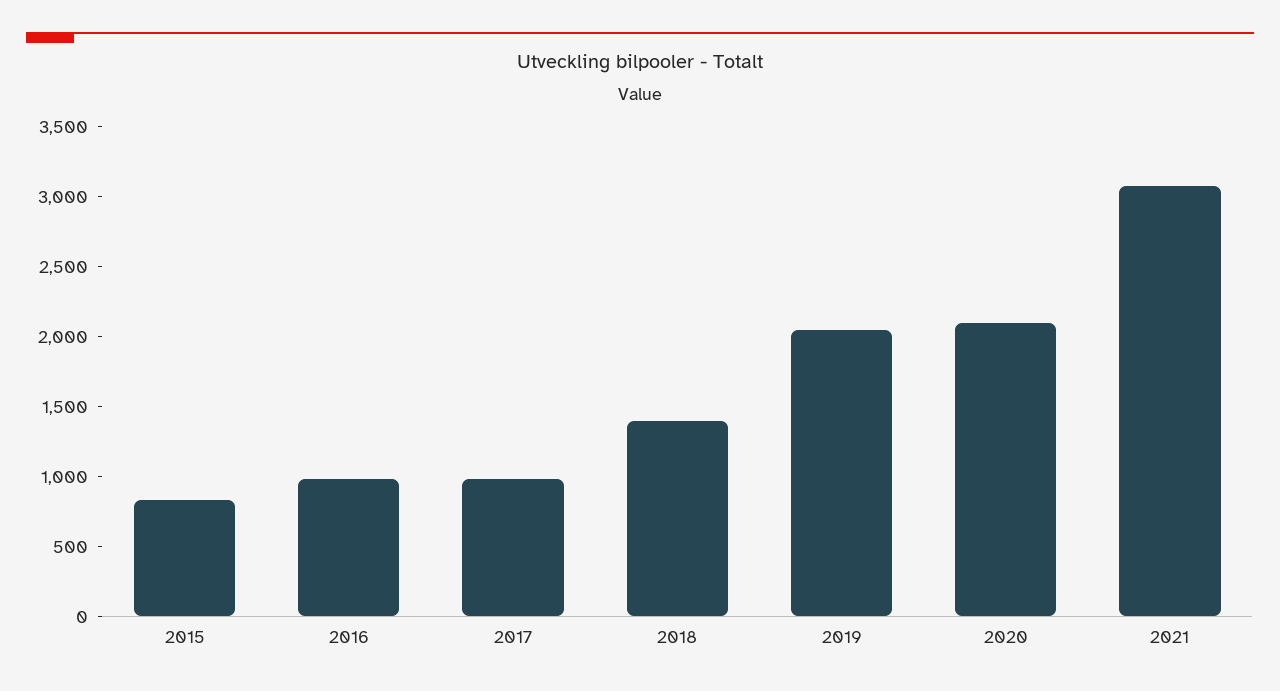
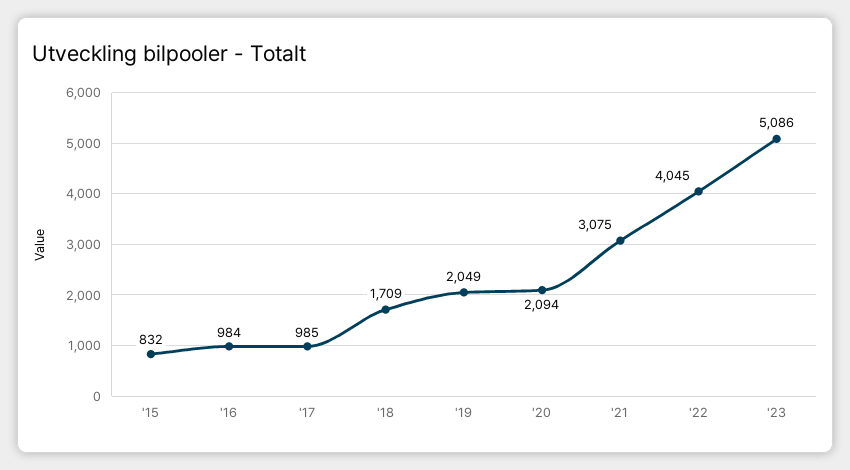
2018: 1400 -> 1709
'22: none -> 4045
'23: none -> 5086

